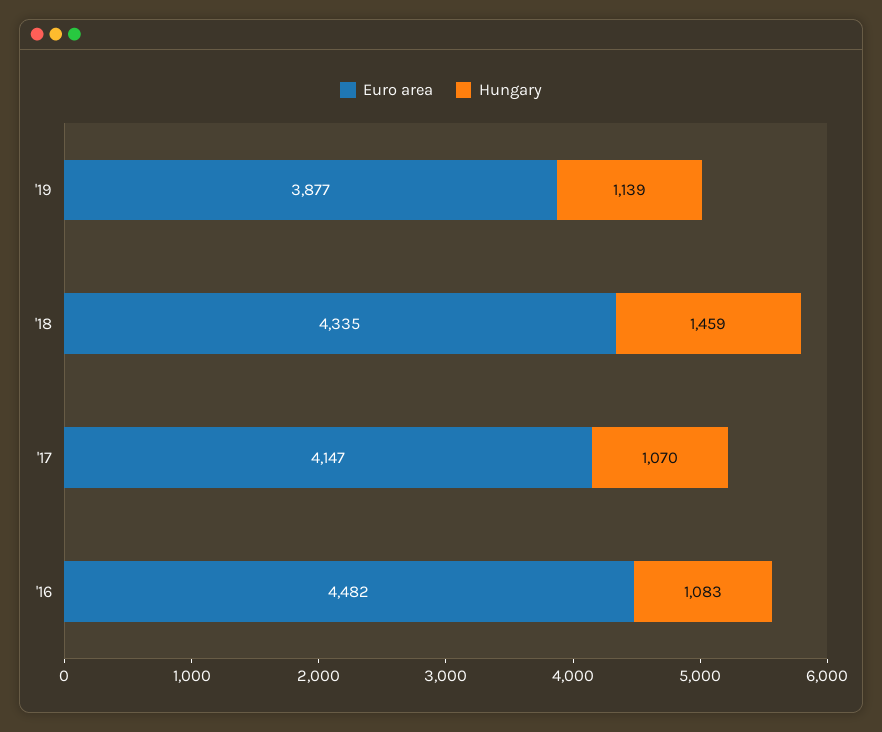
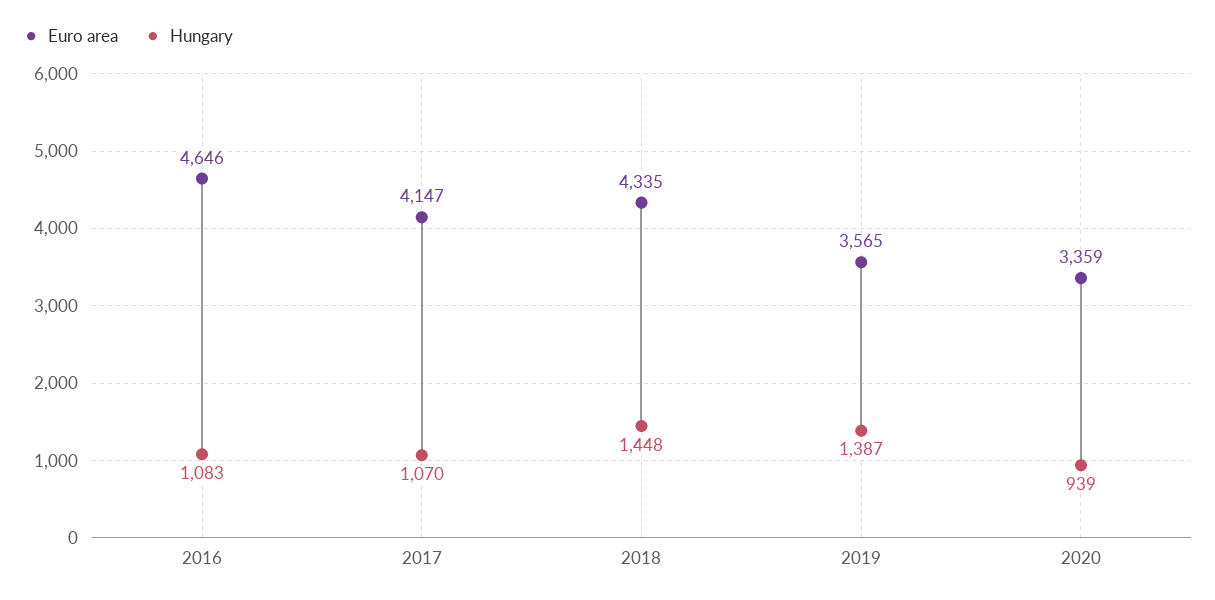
Euro area, '19: 3877 -> 3565
Hungary, '19: 1139 -> 1387
Hungary, '18: 1459 -> 1448
Euro area, '16: 4482 -> 4646
Euro area, 2020: none -> 3359
Hungary, 2020: none -> 939

